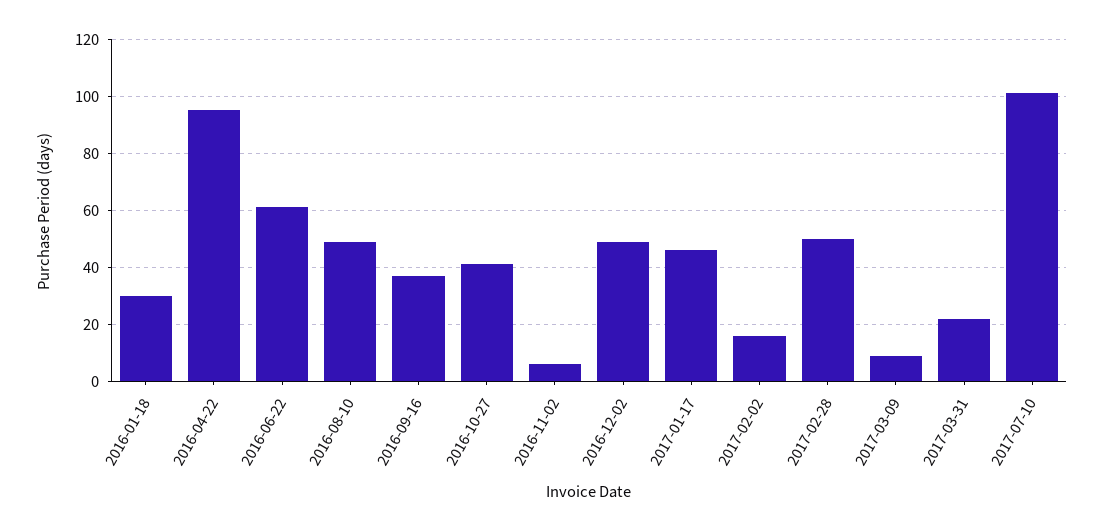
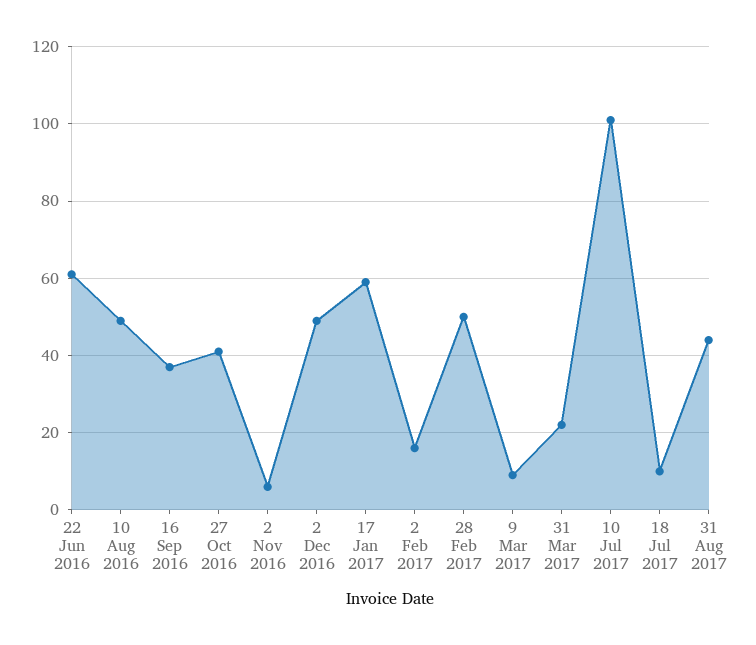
2016-01-18: 30 -> none
2016-04-22: 95 -> none
2017-01-17: 45 -> 60
18 Jul 2017: none -> 10
31 Aug 2017: none -> 45

